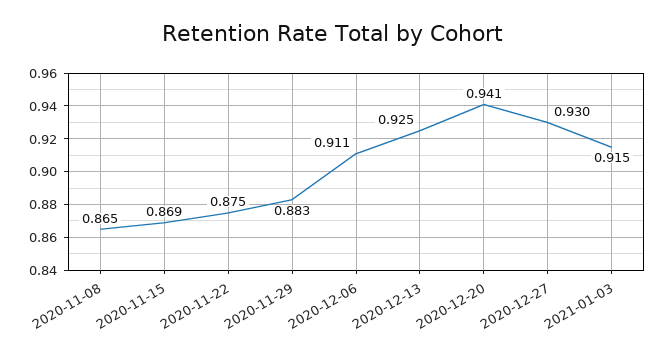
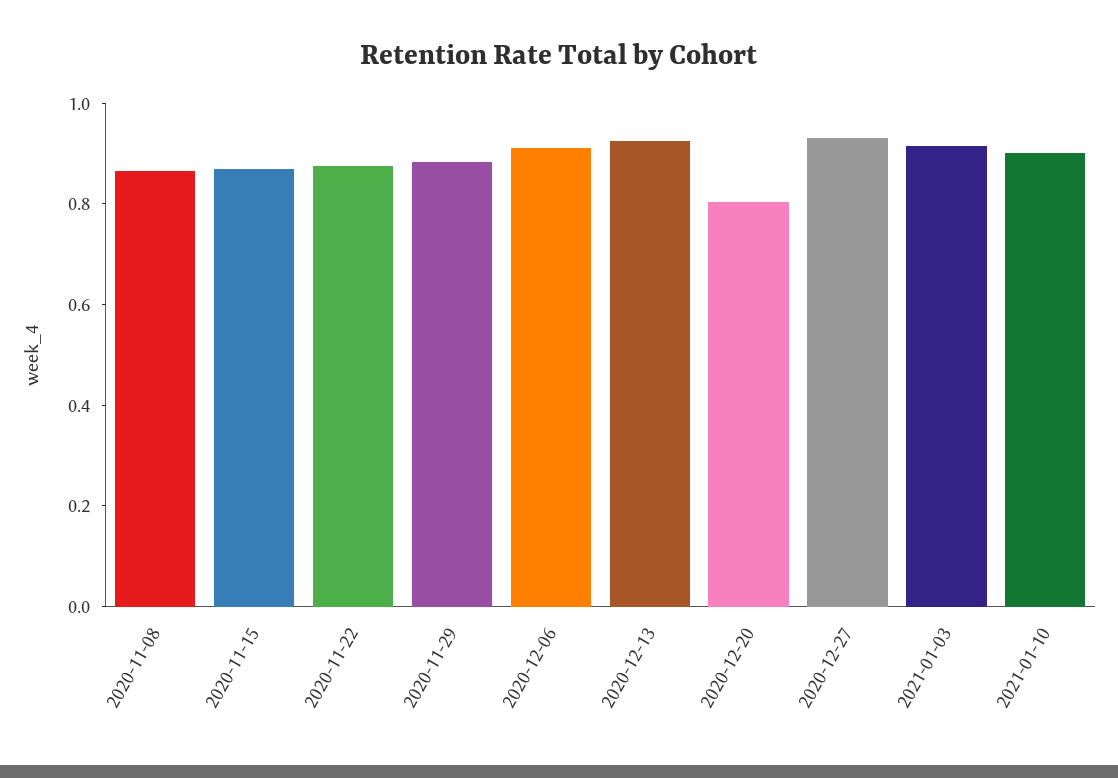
2020-12-20: 0.941 -> 0.8
2021-01-10: none -> 0.9

